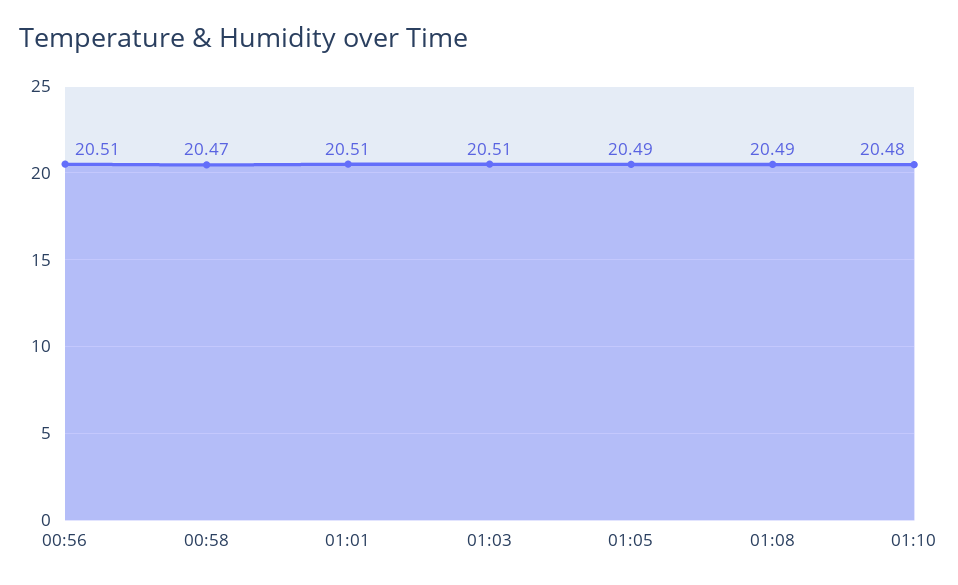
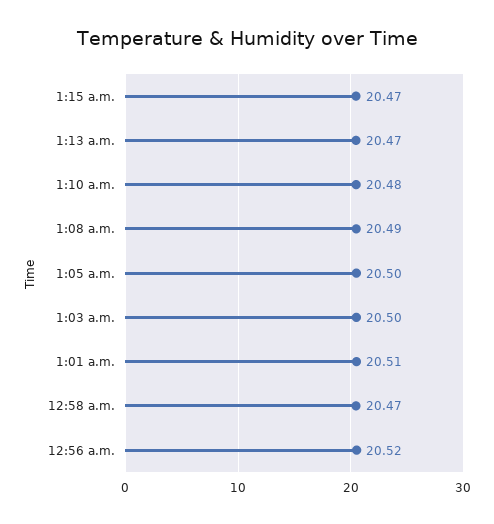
00:56: 20.51 -> 20.52
01:03: 20.51 -> 20.5
01:05: 20.49 -> 20.5
1:15 a.m.: none -> 20.47
1:13 a.m.: none -> 20.47

